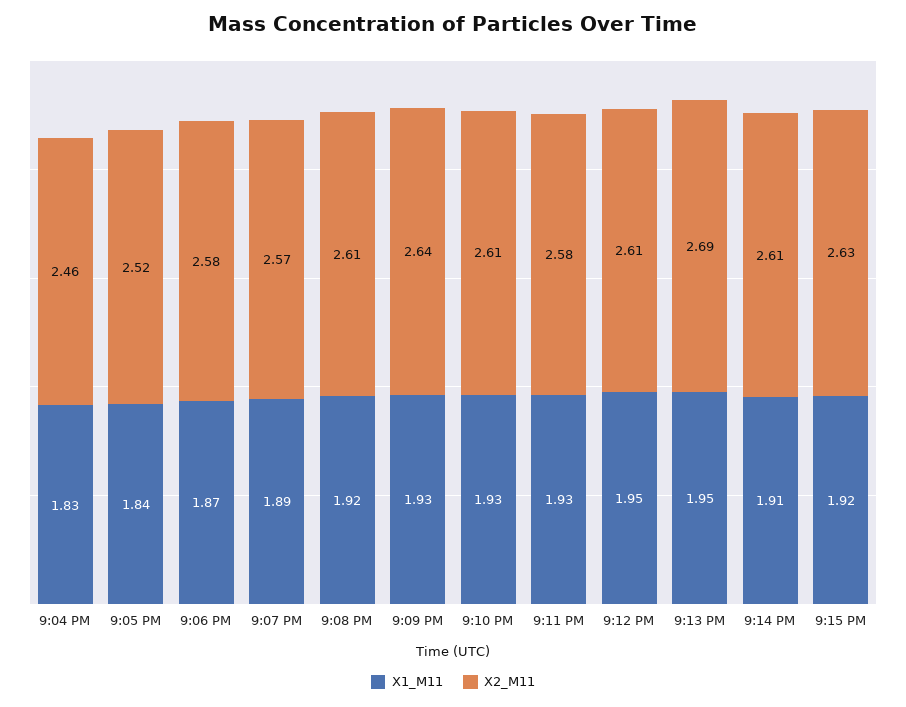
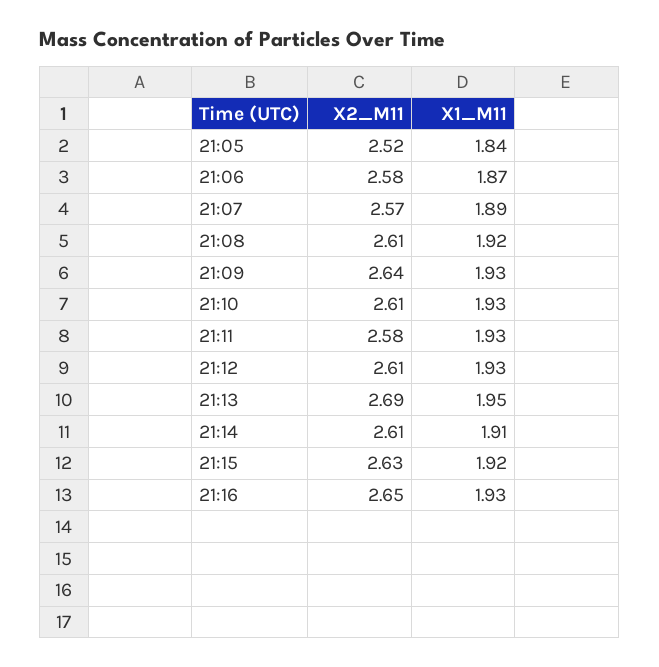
X1_M11, 9:04 PM: 1.83 -> none
X2_M11, 9:04 PM: 2.46 -> none
X1_M11, 9:12 PM: 1.95 -> 1.93
X2_M11, 21:16: none -> 2.65
X1_M11, 21:16: none -> 1.93

